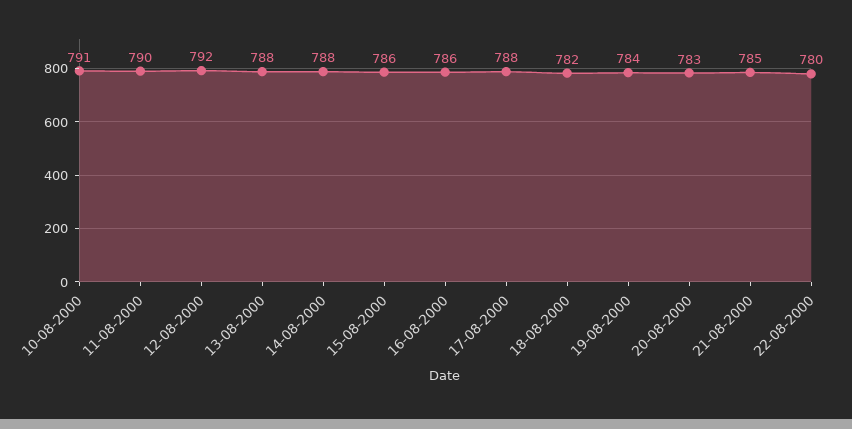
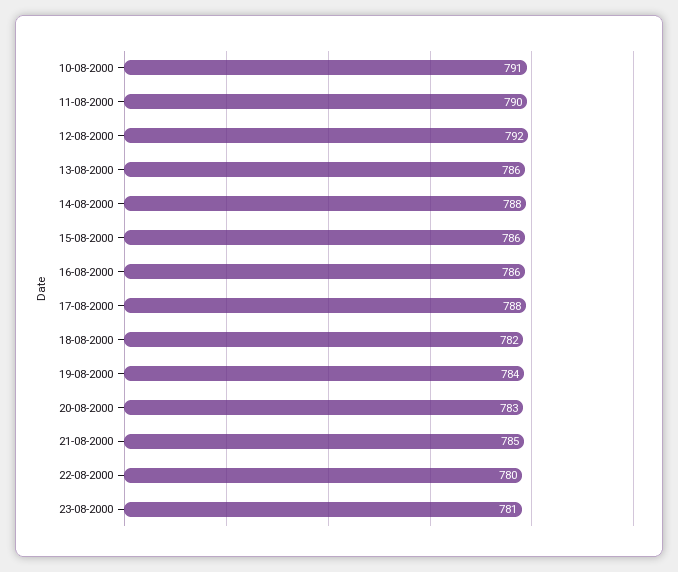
13-08-2000: 788 -> 786
23-08-2000: none -> 781

